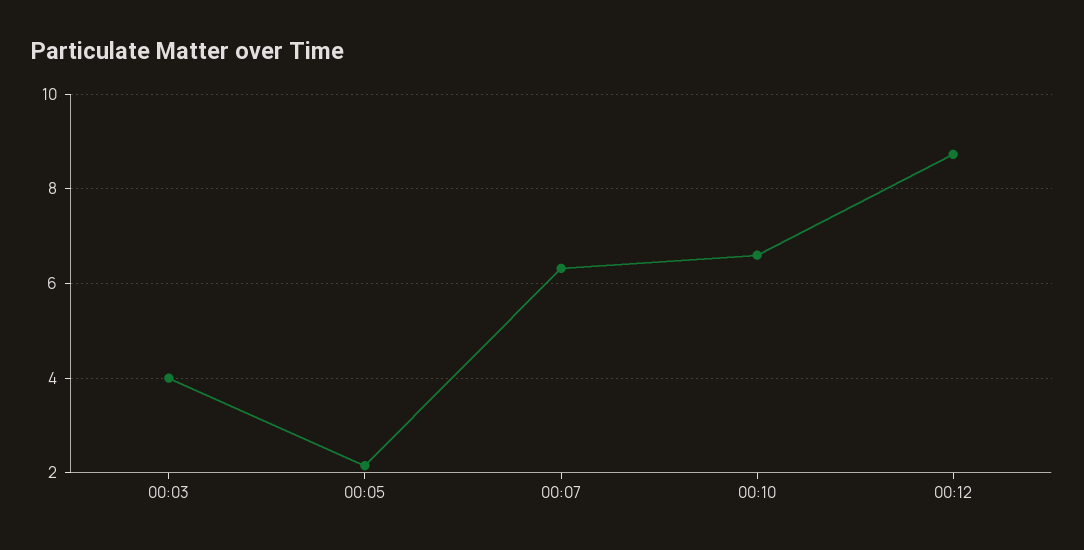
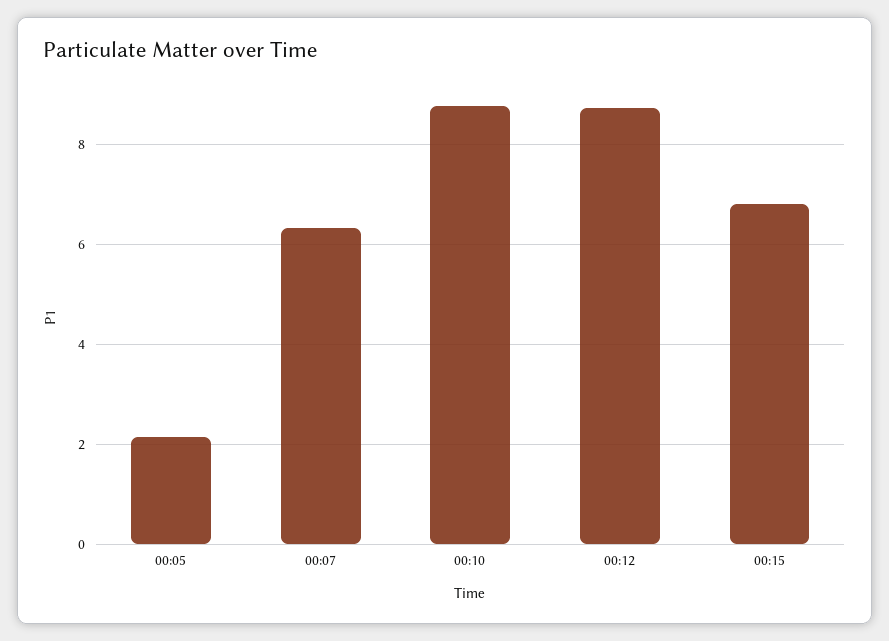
00:03: 4 -> none
00:10: 6.6 -> 8.8
00:15: none -> 6.8

